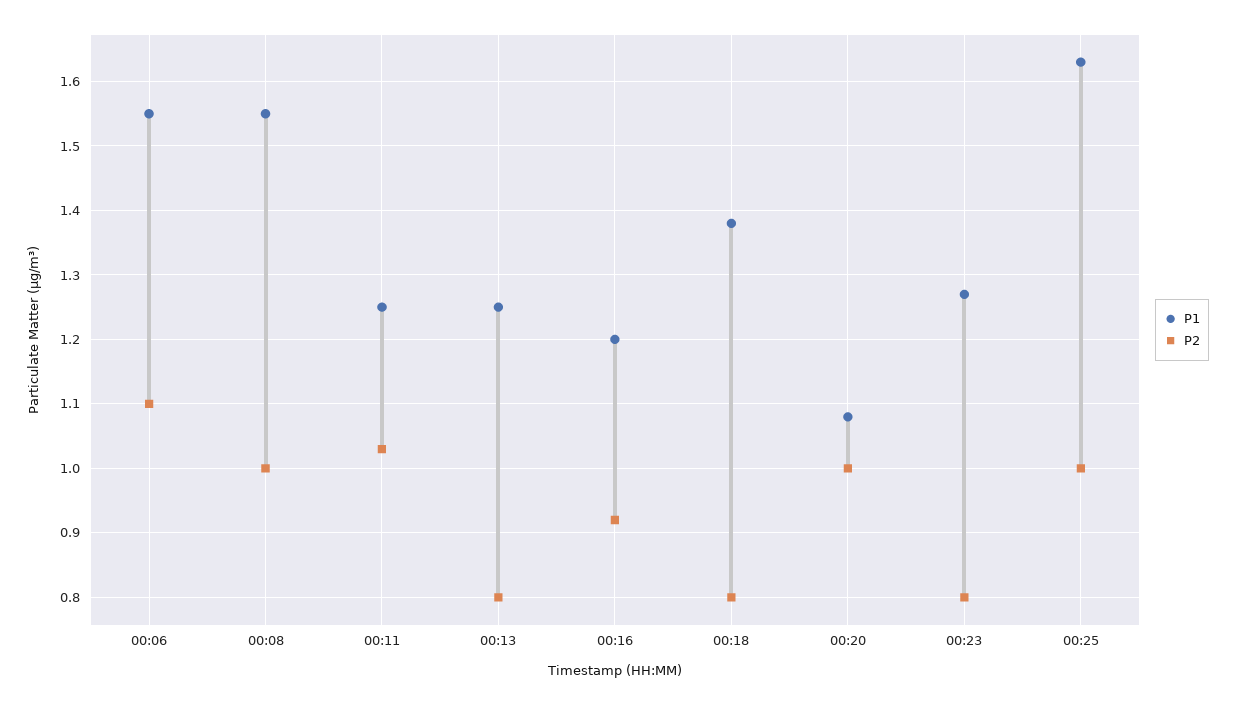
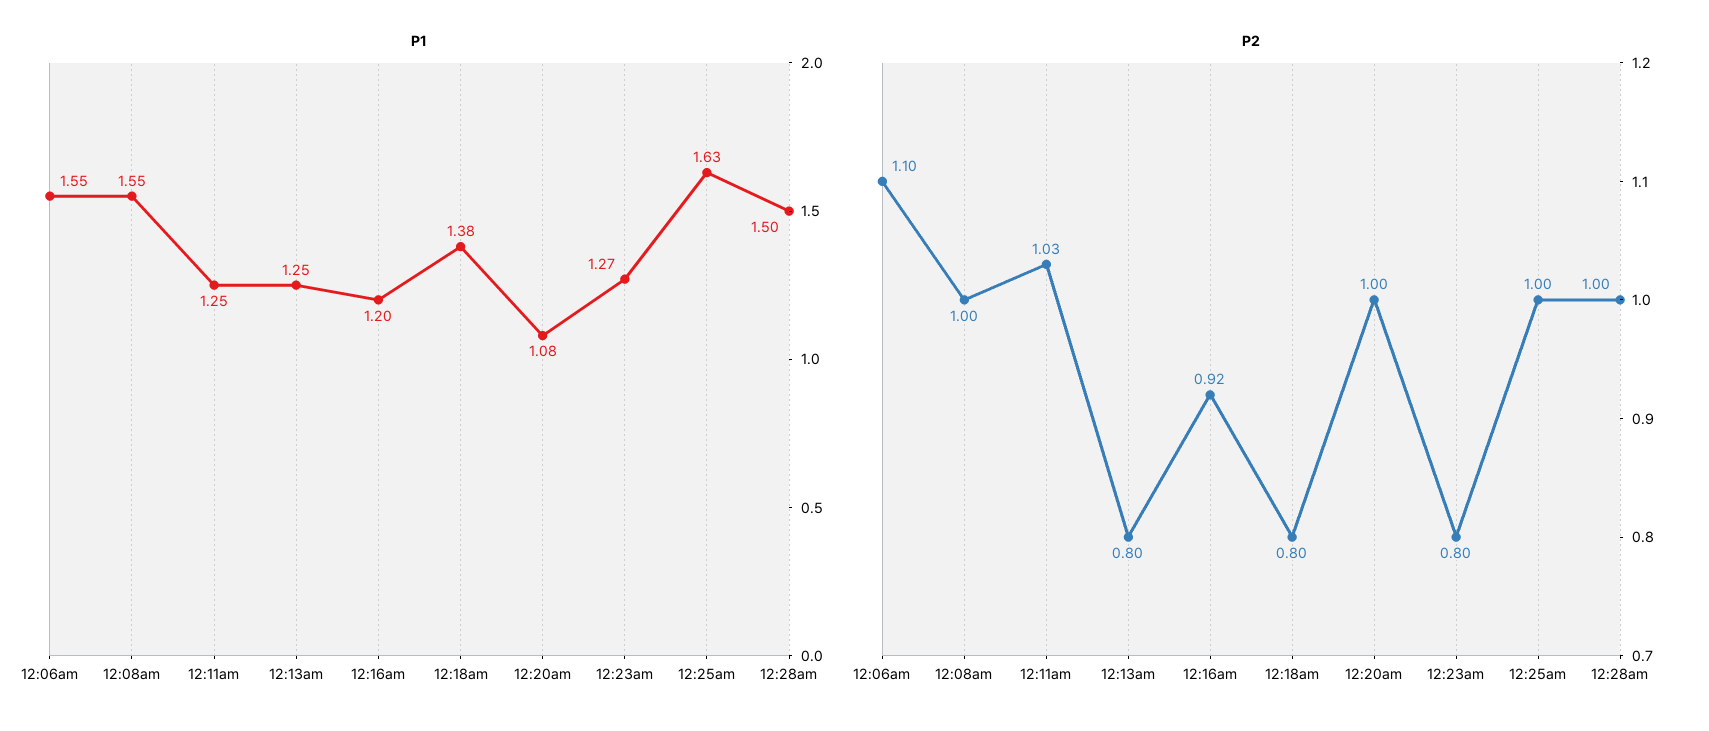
P1, 12:28am: none -> 1.5
P2, 12:28am: none -> 1

